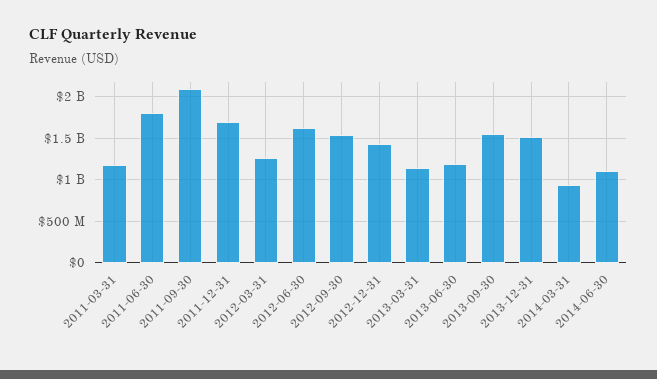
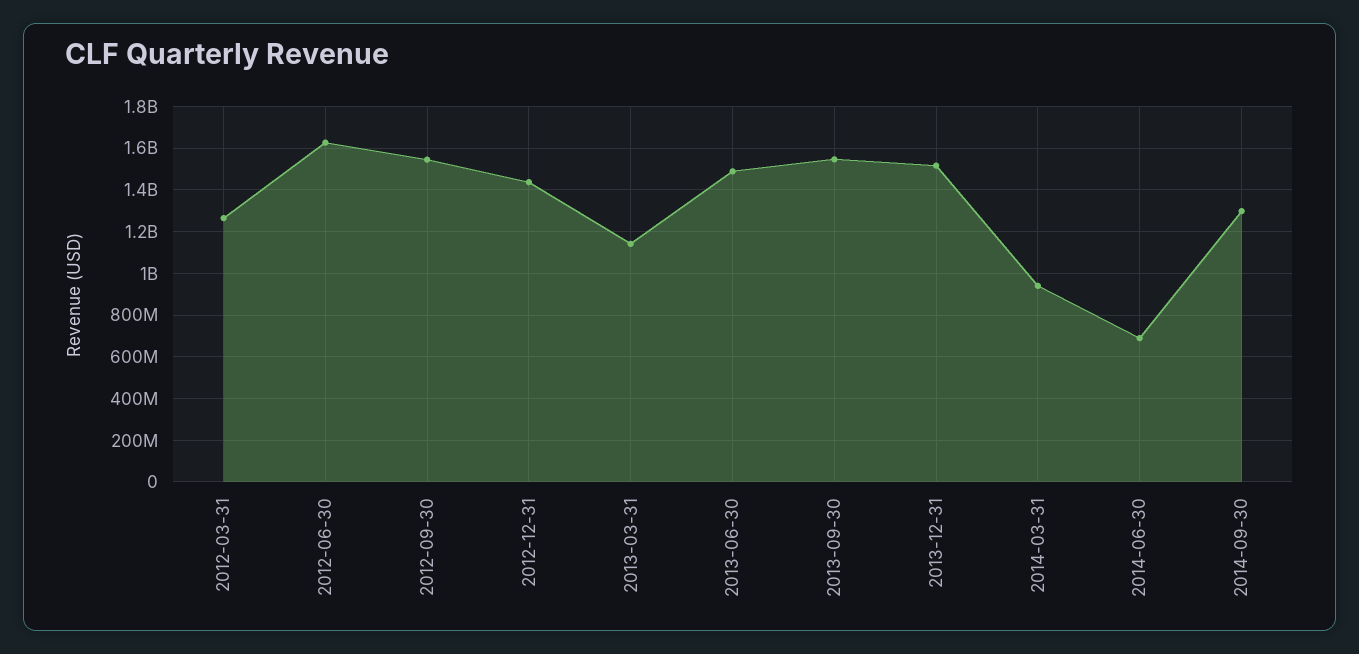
2011-03-31: 1200000000 -> none
2011-06-30: 1800000000 -> none
2011-09-30: 2100000000 -> none
2011-12-31: 1700000000 -> none
2013-06-30: 1200000000 -> 1500000000
2014-06-30: 1100000000 -> 700000000
2014-09-30: none -> 1300000000

